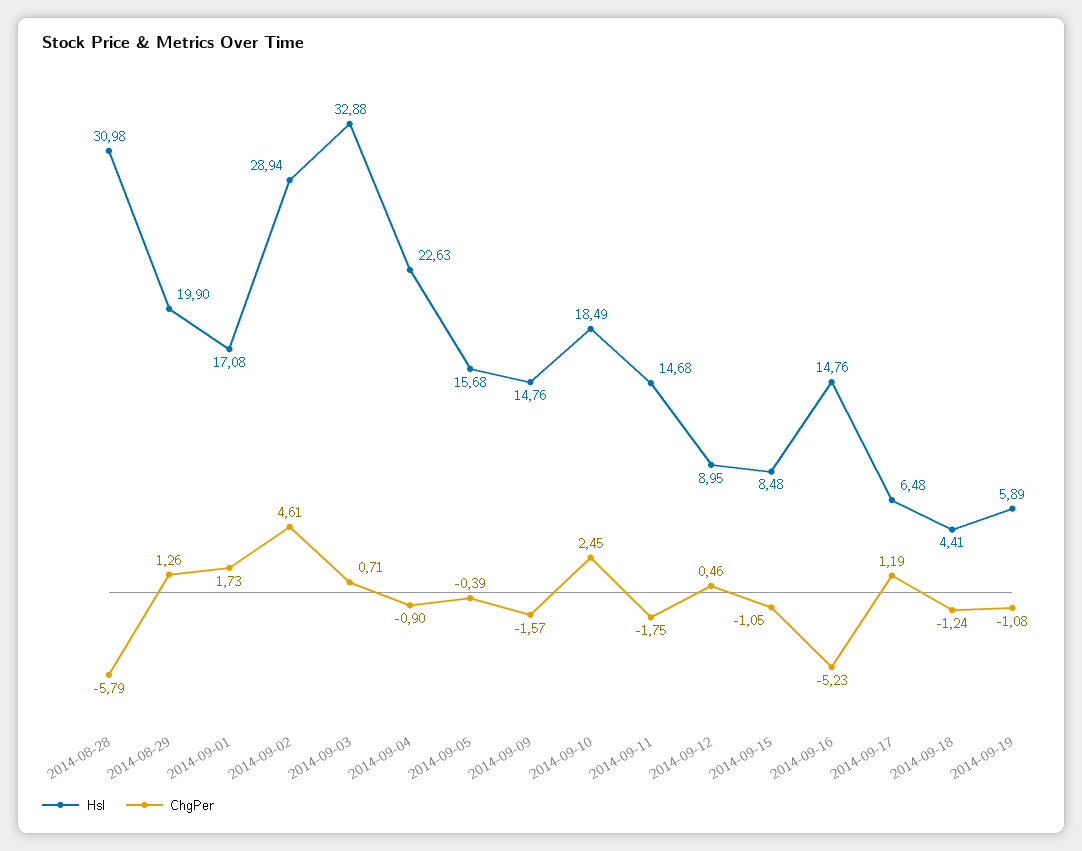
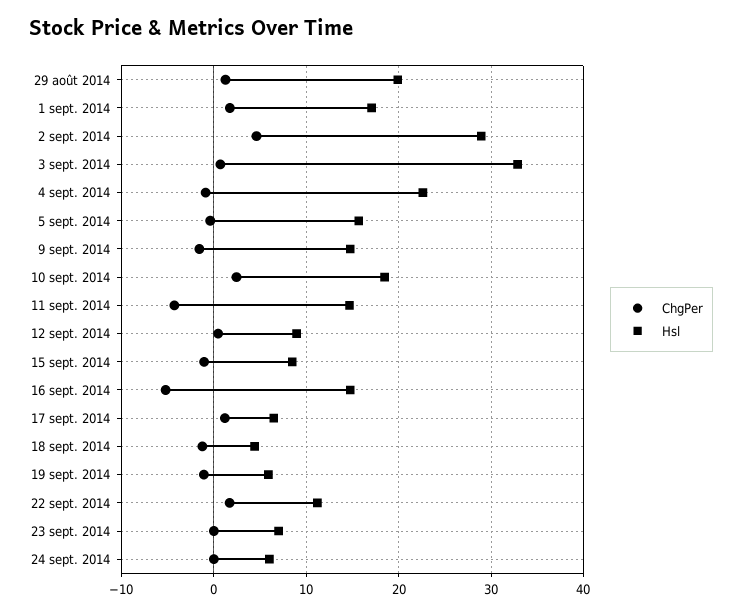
Hsl, 2014-08-28: 30.98 -> none
ChgPer, 2014-08-28: -5.79 -> none
ChgPer, 2014-09-11: -1.75 -> -4
ChgPer, 22 sept. 2014: none -> 2
Hsl, 22 sept. 2014: none -> 11
ChgPer, 23 sept. 2014: none -> 0
Hsl, 23 sept. 2014: none -> 7
ChgPer, 24 sept. 2014: none -> 0
Hsl, 24 sept. 2014: none -> 6

